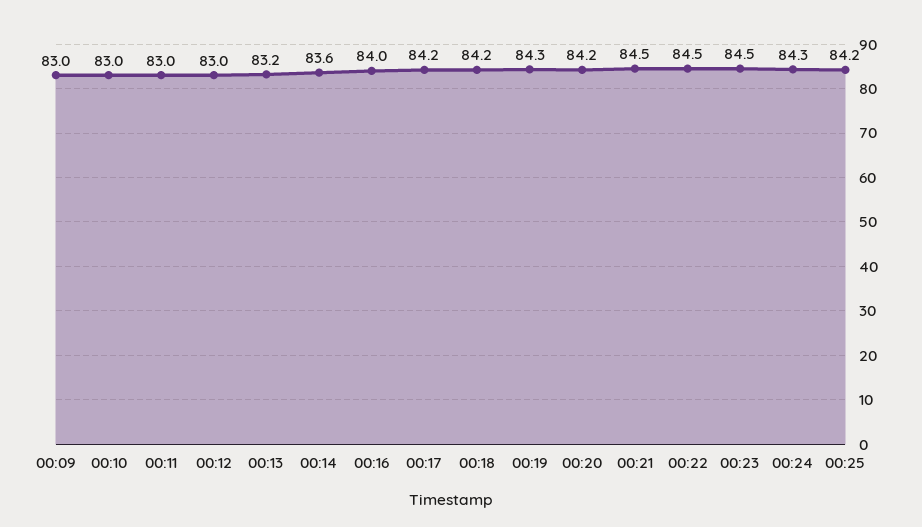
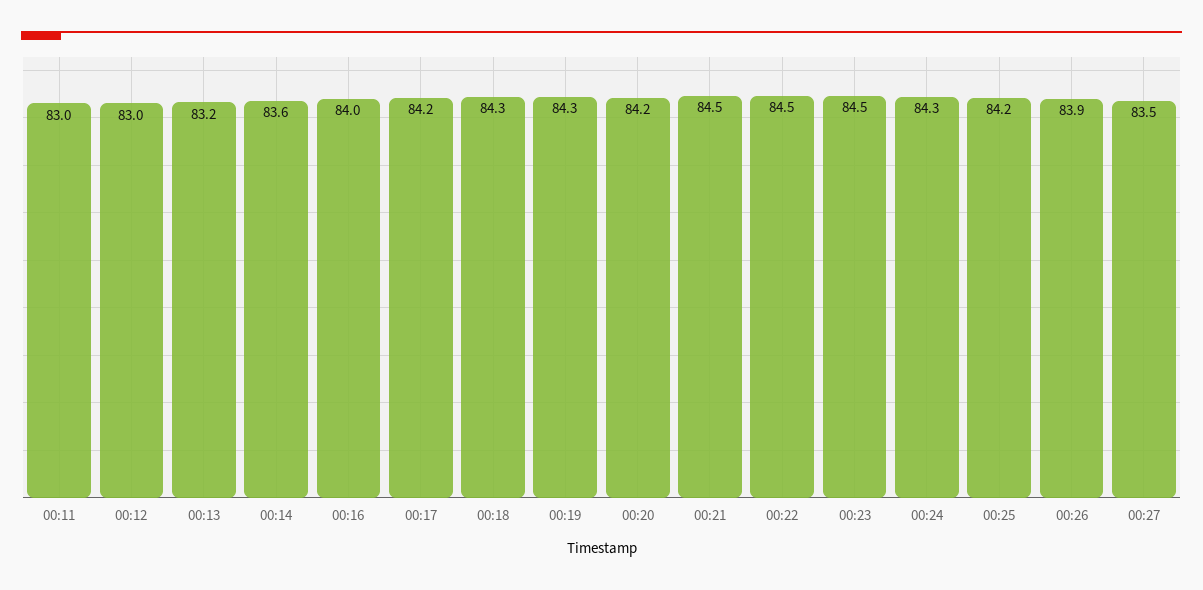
00:09: 83 -> none
00:10: 83 -> none
00:18: 84.2 -> 84.3
00:26: none -> 83.9
00:27: none -> 83.5

